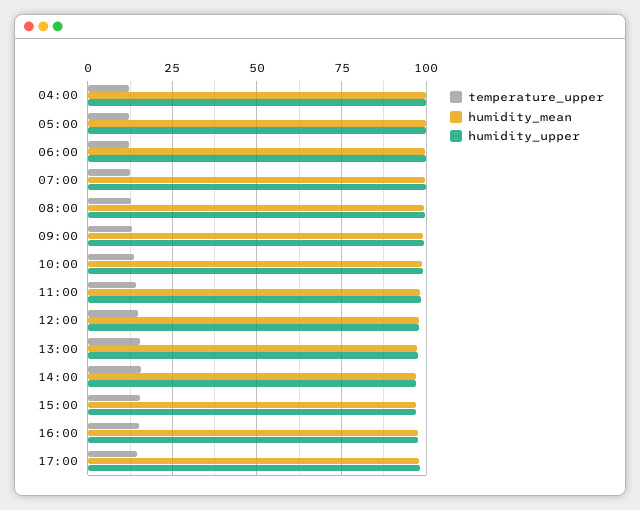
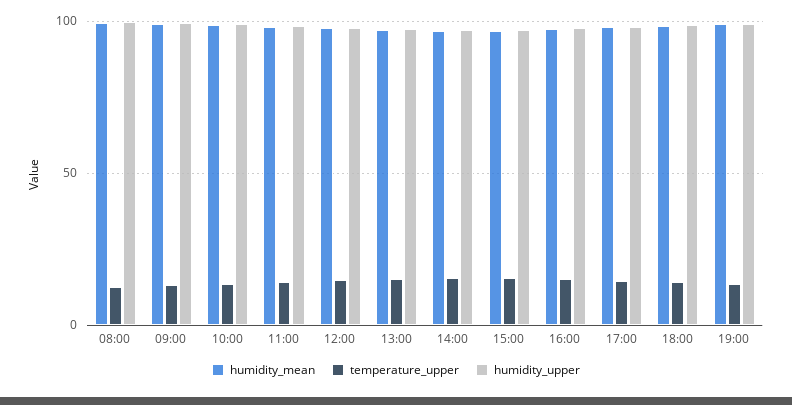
temperature_upper, 04:00: 12.5 -> none
humidity_mean, 04:00: 100 -> none
humidity_upper, 04:00: 100 -> none
temperature_upper, 05:00: 12.5 -> none
humidity_mean, 05:00: 100 -> none
humidity_upper, 05:00: 100 -> none
temperature_upper, 06:00: 12.5 -> none
humidity_mean, 06:00: 100 -> none
humidity_upper, 06:00: 100 -> none
temperature_upper, 07:00: 12.5 -> none
humidity_mean, 07:00: 100 -> none
humidity_upper, 07:00: 100 -> none
humidity_mean, 18:00: none -> 100
temperature_upper, 18:00: none -> 15
humidity_upper, 18:00: none -> 100
humidity_mean, 19:00: none -> 100
temperature_upper, 19:00: none -> 15
humidity_upper, 19:00: none -> 100

